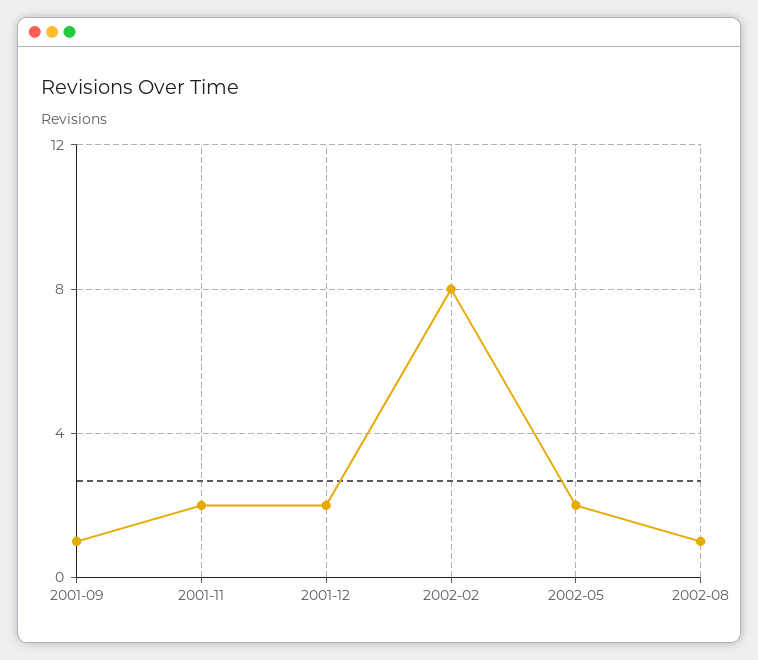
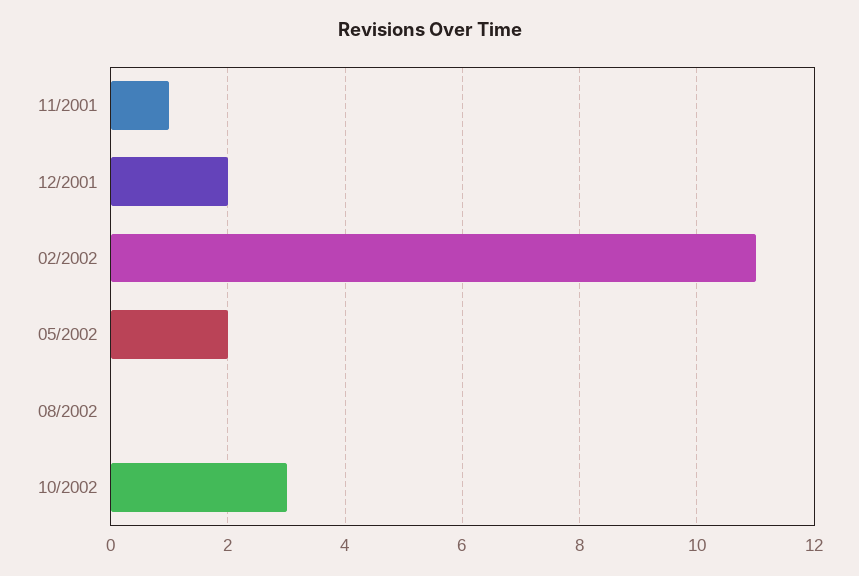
2001-09: 1 -> none
2001-11: 2 -> 1
2002-02: 8 -> 11
2002-08: 1 -> 0
10/2002: none -> 3

